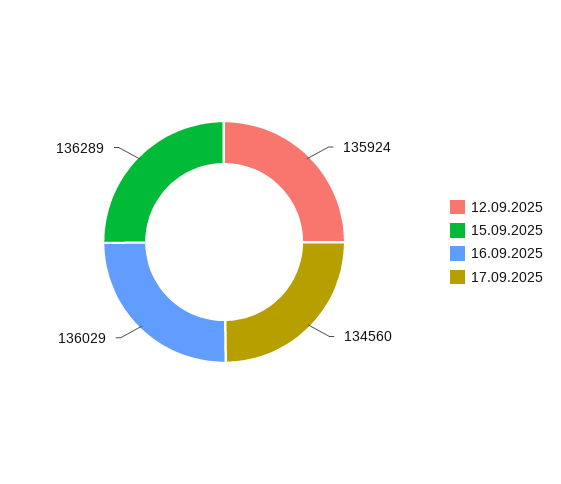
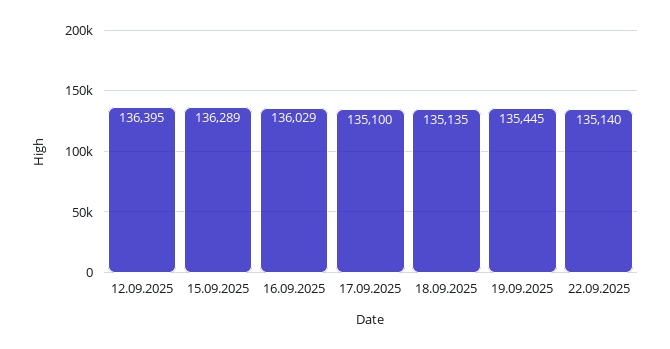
12.09.2025: 135924 -> 136395
17.09.2025: 134560 -> 135100
18.09.2025: none -> 135135
19.09.2025: none -> 135445
22.09.2025: none -> 135140

